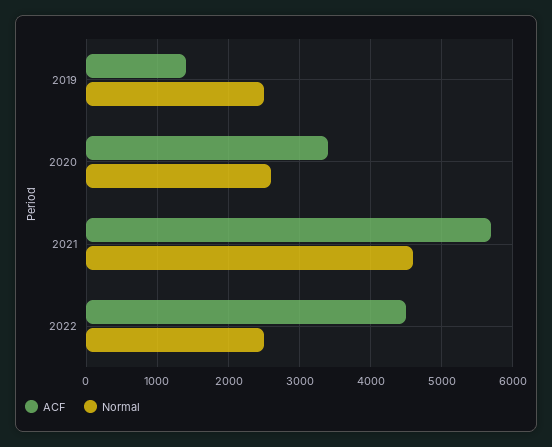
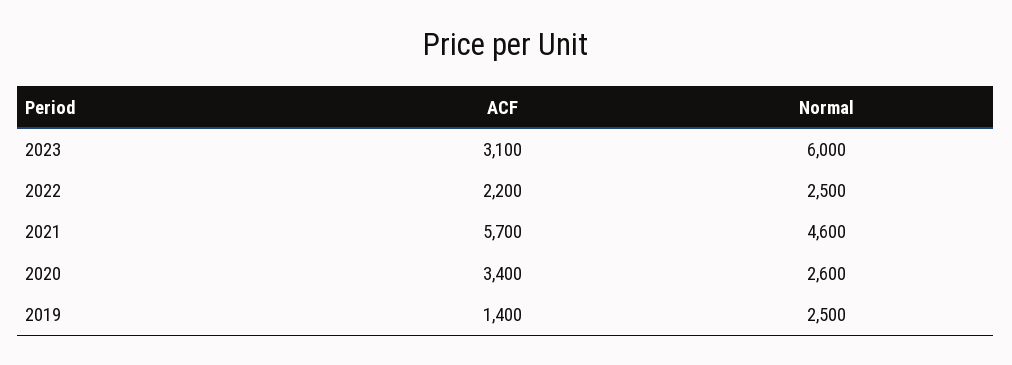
ACF, 2022: 4500 -> 2200
ACF, 2023: none -> 3100
Normal, 2023: none -> 6000

